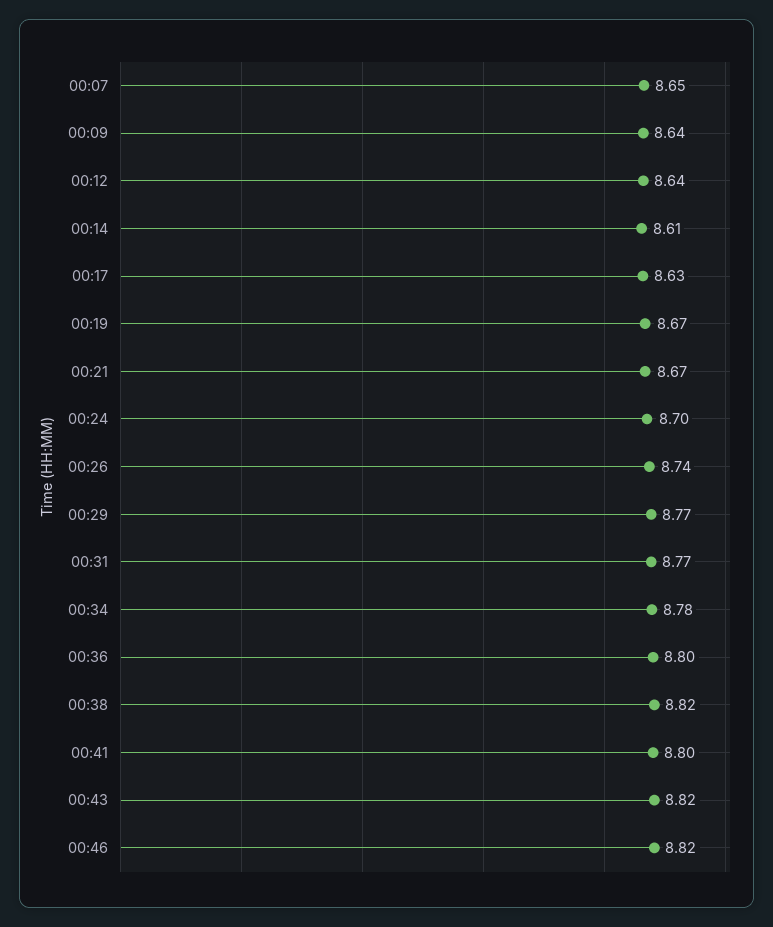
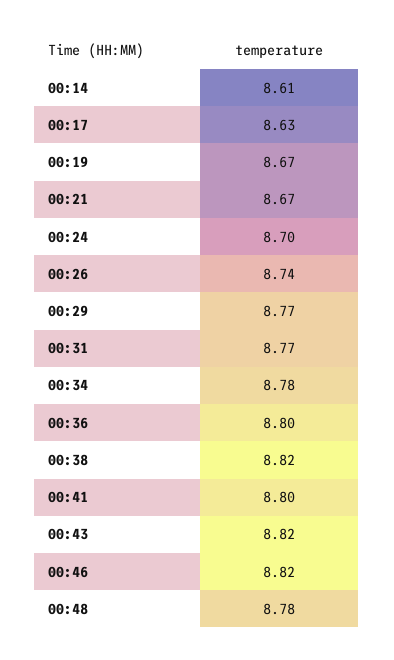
00:07: 8.65 -> none
00:09: 8.64 -> none
00:12: 8.64 -> none
00:48: none -> 8.78

